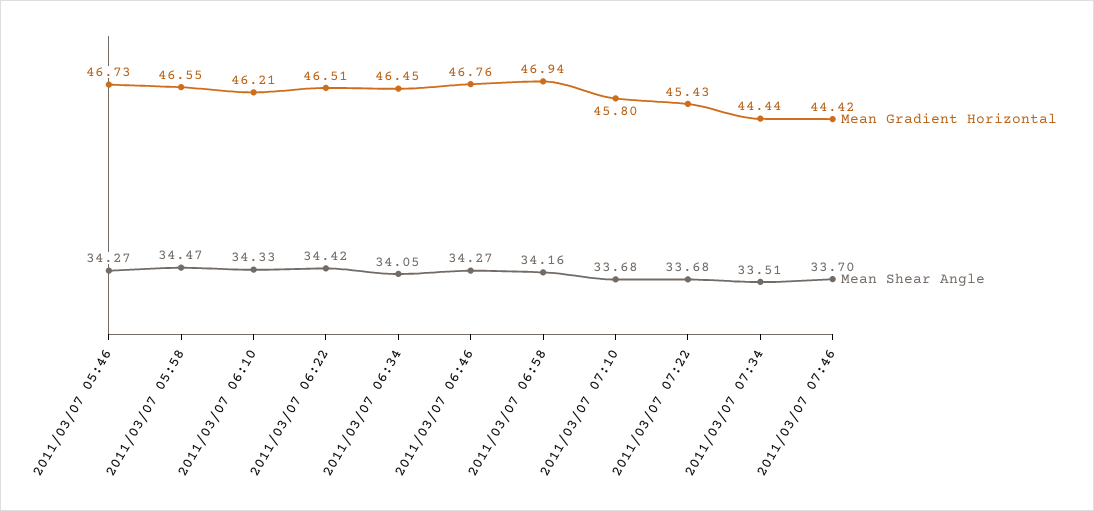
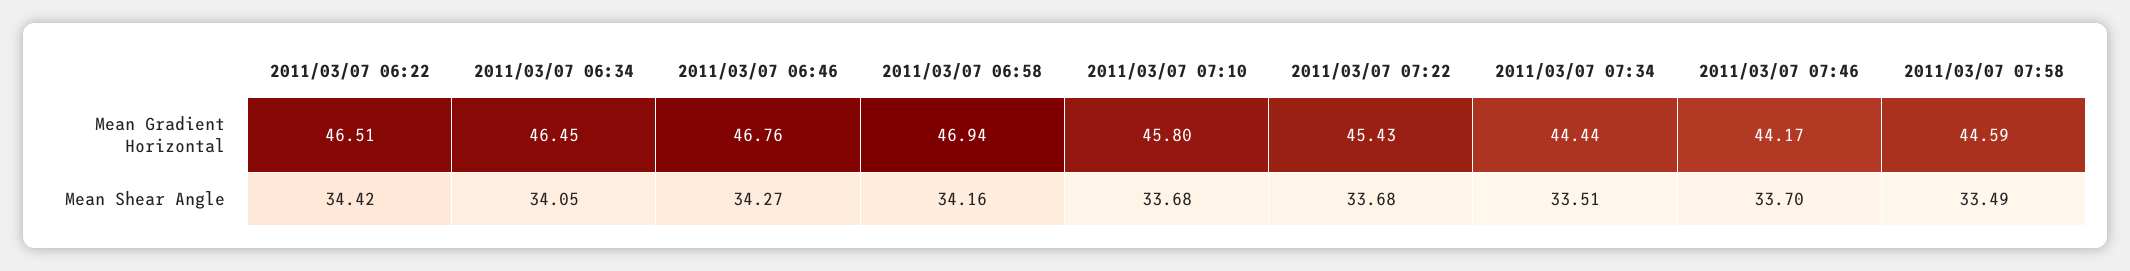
Mean Gradient Horizontal, 2011/03/07 05:46: 46.73 -> none
Mean Shear Angle, 2011/03/07 05:46: 34.27 -> none
Mean Gradient Horizontal, 2011/03/07 05:58: 46.55 -> none
Mean Shear Angle, 2011/03/07 05:58: 34.47 -> none
Mean Gradient Horizontal, 2011/03/07 06:10: 46.21 -> none
Mean Shear Angle, 2011/03/07 06:10: 34.33 -> none
Mean Gradient Horizontal, 2011/03/07 07:46: 44.42 -> 44.17
Mean Gradient Horizontal, 2011/03/07 07:58: none -> 44.59
Mean Shear Angle, 2011/03/07 07:58: none -> 33.49

